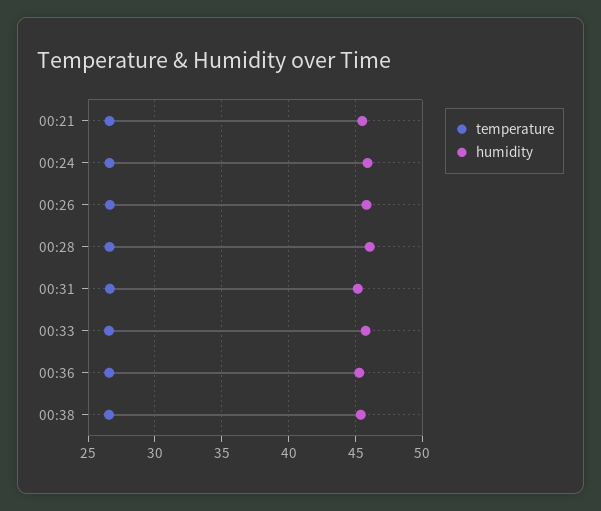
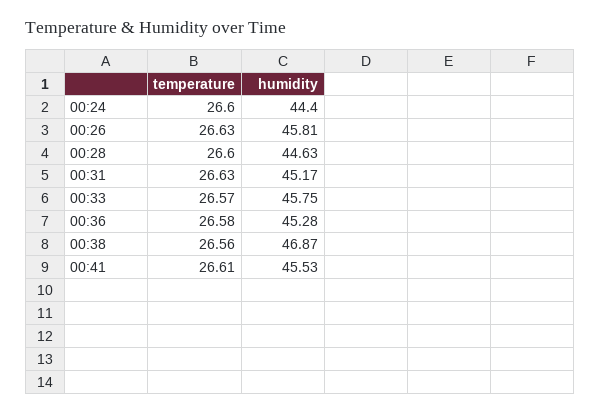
temperature, 00:21: 26.5 -> none
humidity, 00:21: 45.5 -> none
humidity, 00:24: 46 -> 44.4
humidity, 00:28: 46 -> 44.63
humidity, 00:38: 45.5 -> 46.87
temperature, 00:41: none -> 26.61
humidity, 00:41: none -> 45.53

